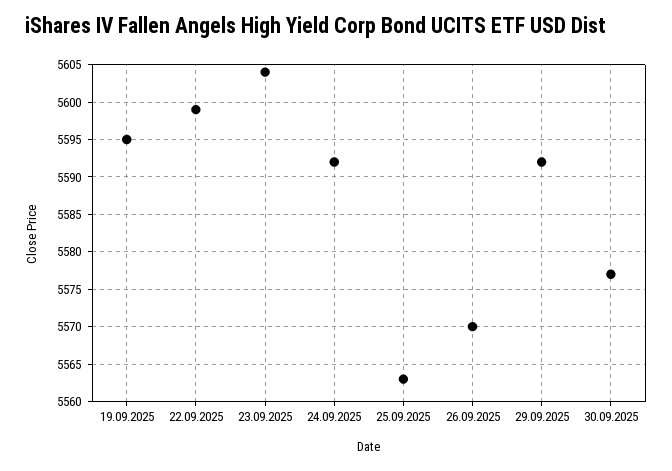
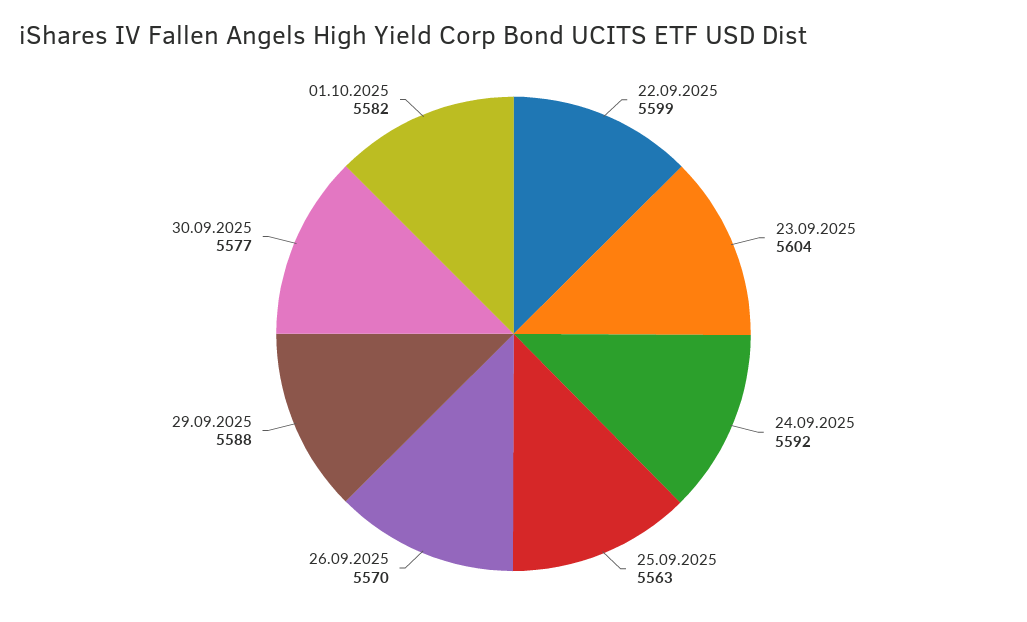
19.09.2025: 5595 -> none
29.09.2025: 5592 -> 5588
01.10.2025: none -> 5582

